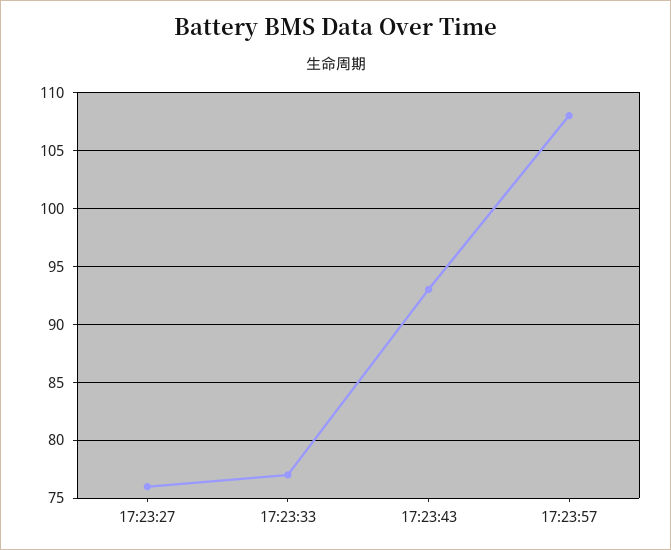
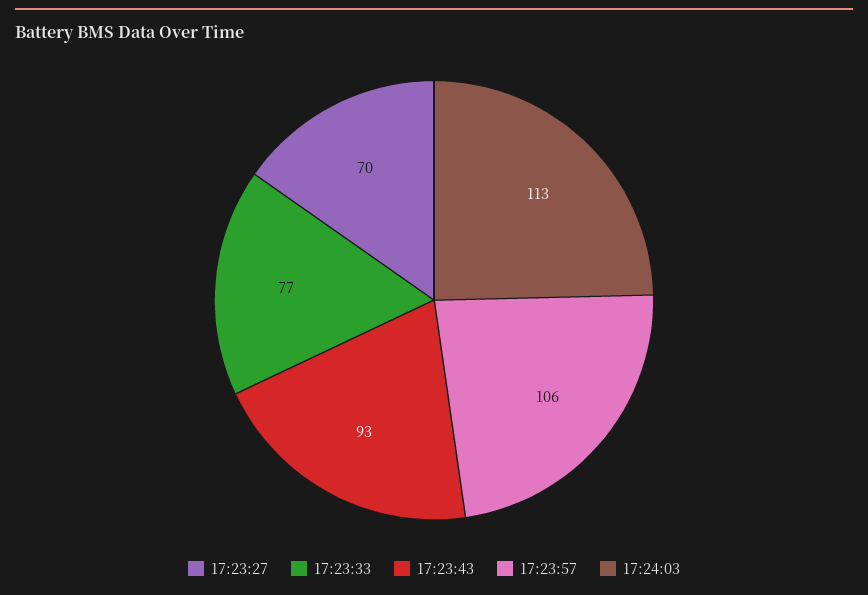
17:23:27: 76 -> 70
17:23:57: 108 -> 106
17:24:03: none -> 113

